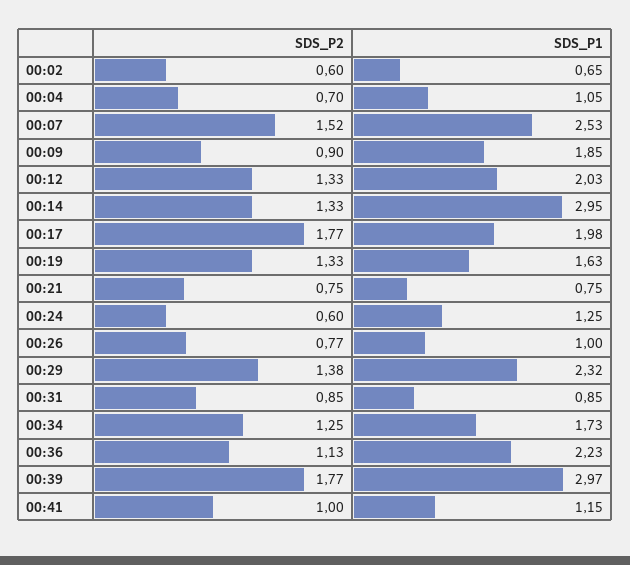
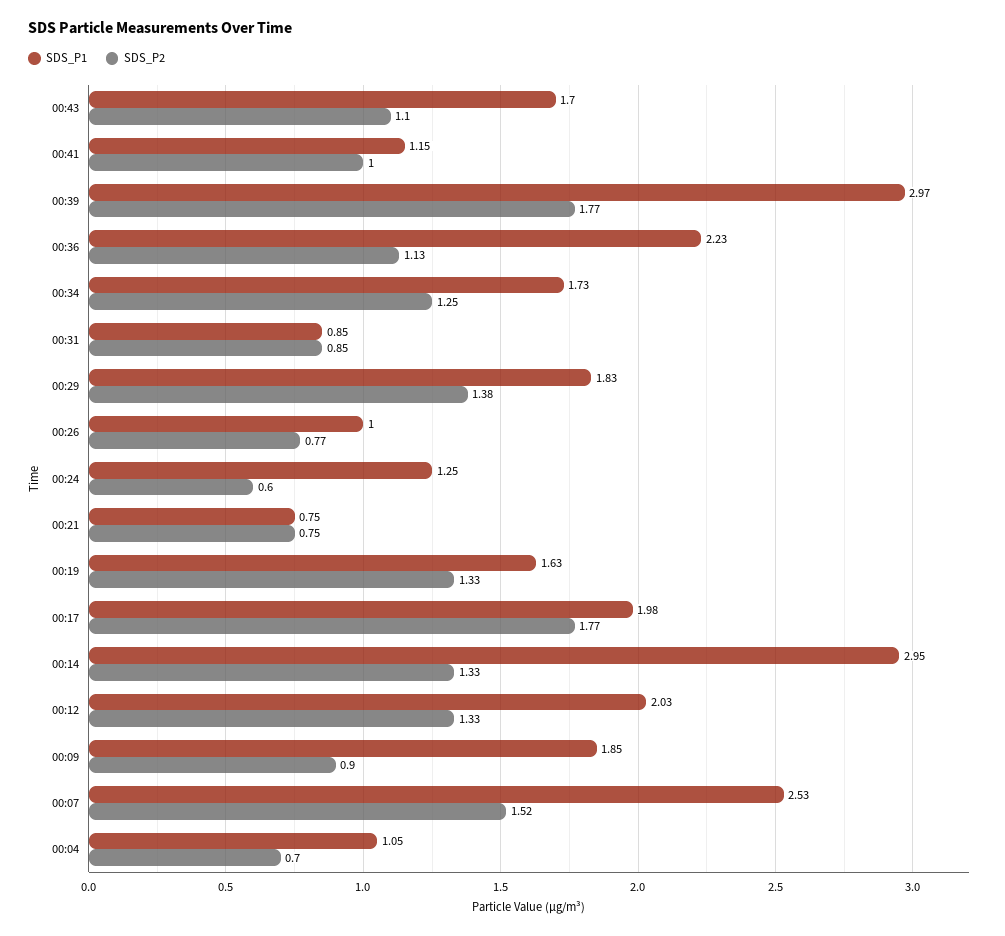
SDS_P2, 00:02: 0.6 -> none
SDS_P1, 00:02: 0.65 -> none
SDS_P1, 00:29: 2.32 -> 1.83
SDS_P1, 00:43: none -> 1.7
SDS_P2, 00:43: none -> 1.1

